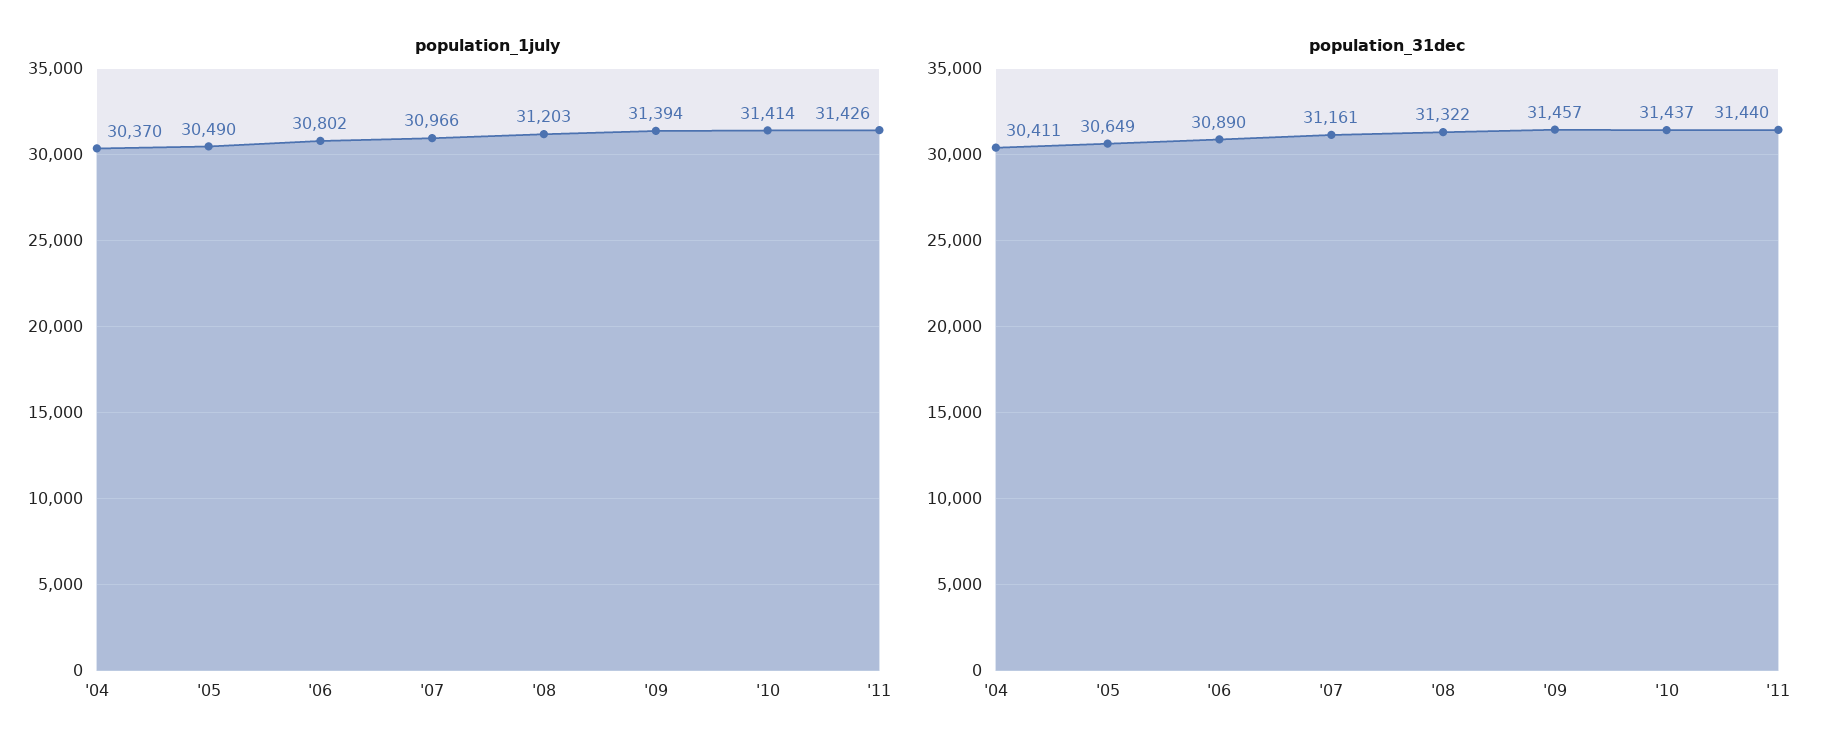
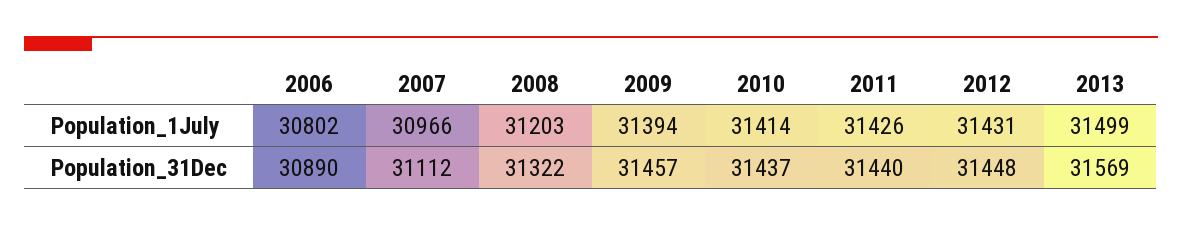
population_1july, '04: 30370 -> none
population_1july, '05: 30490 -> none
population_31dec, '04: 30411 -> none
population_31dec, '05: 30649 -> none
population_31dec, '07: 31161 -> 31112
population_1july, 2012: none -> 31431
population_1july, 2013: none -> 31499
population_31dec, 2012: none -> 31448
population_31dec, 2013: none -> 31569

